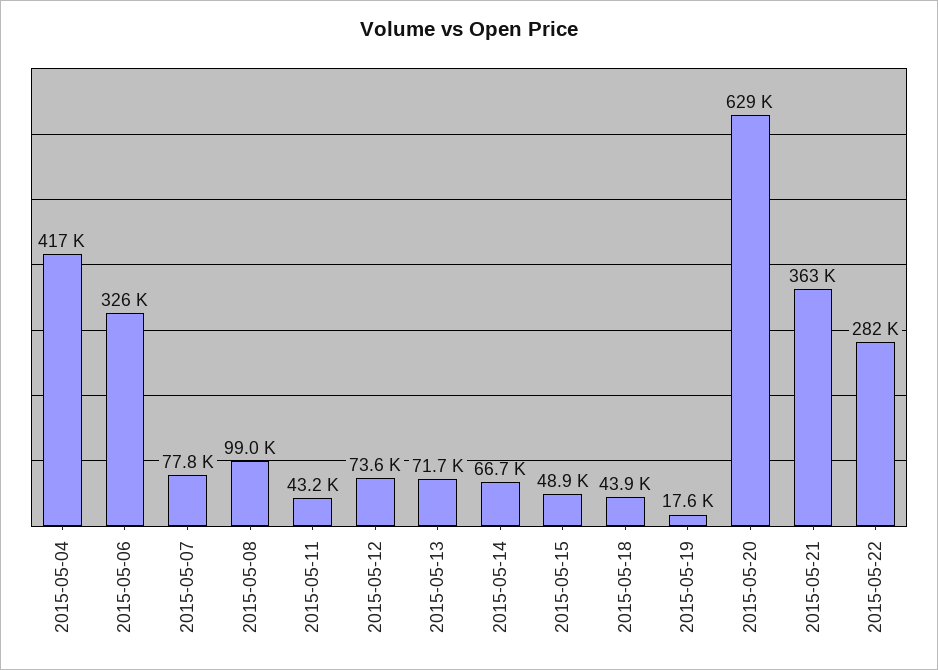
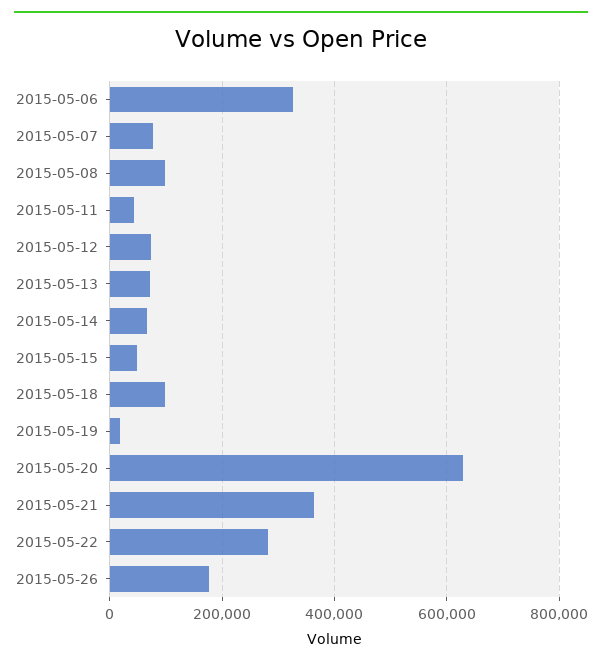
2015-05-04: 417000 -> none
2015-05-18: 43900 -> 100000
2015-05-26: none -> 180000

